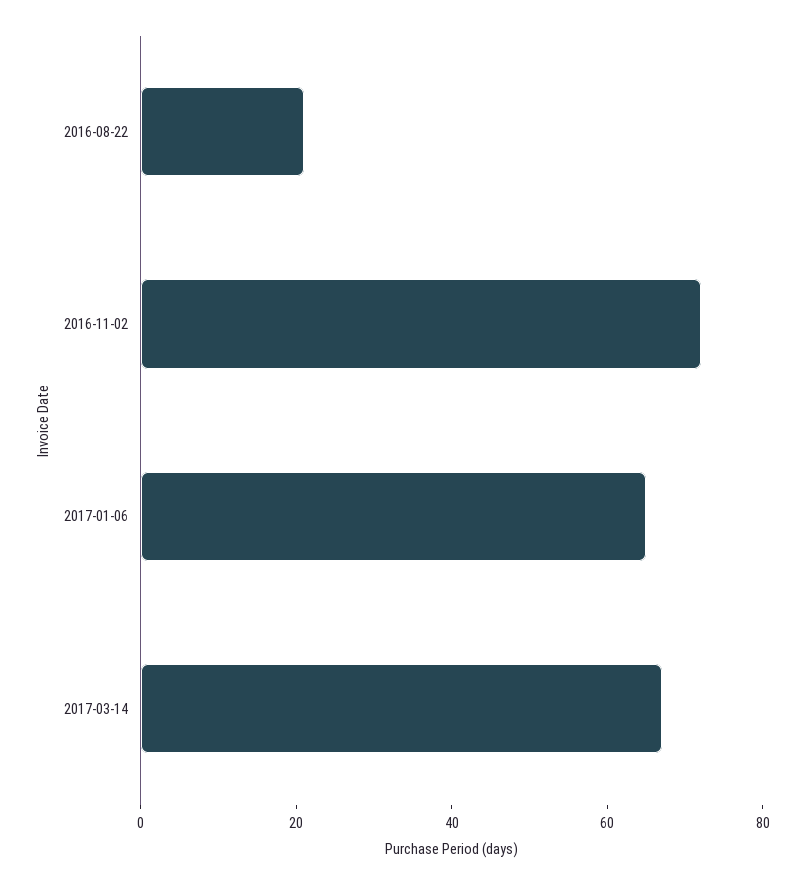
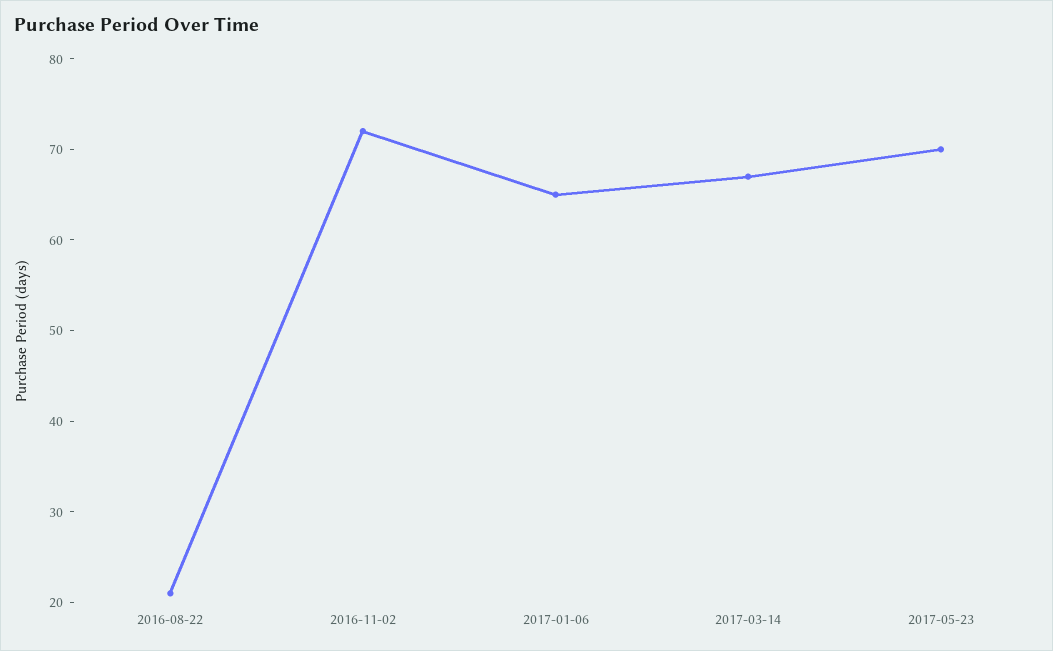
2017-05-23: none -> 70

